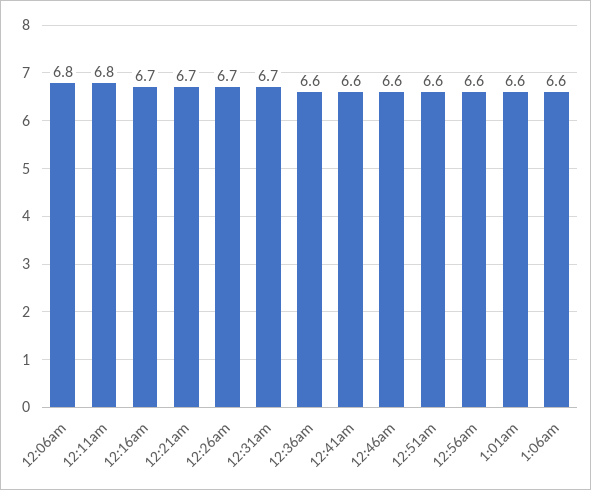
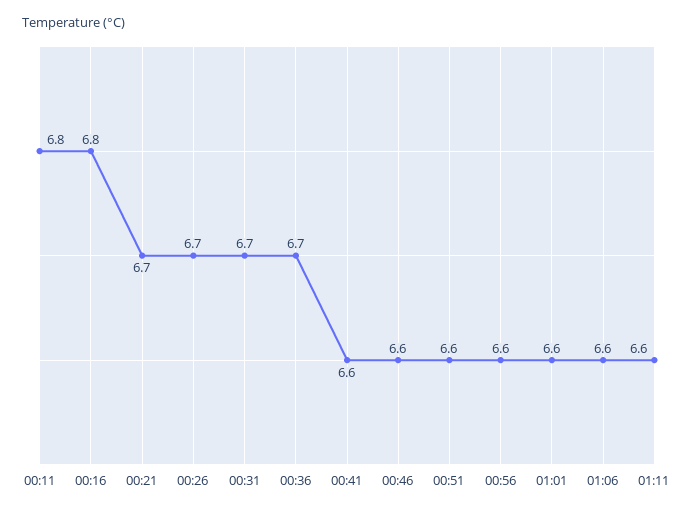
12:06am: 6.8 -> none
12:16am: 6.7 -> 6.8
12:36am: 6.6 -> 6.7
01:11: none -> 6.6

